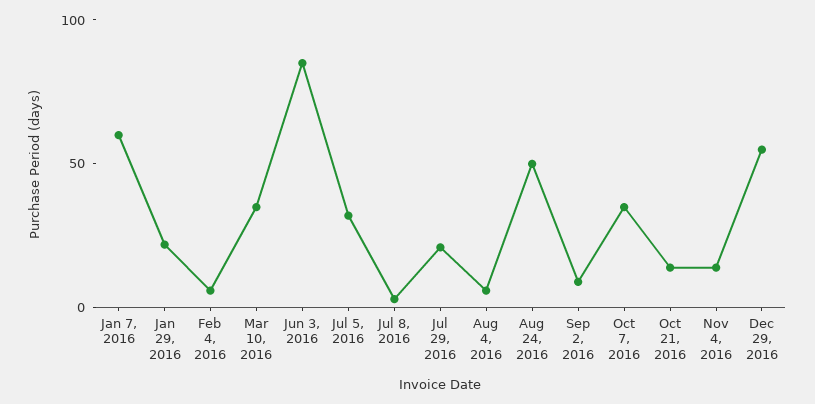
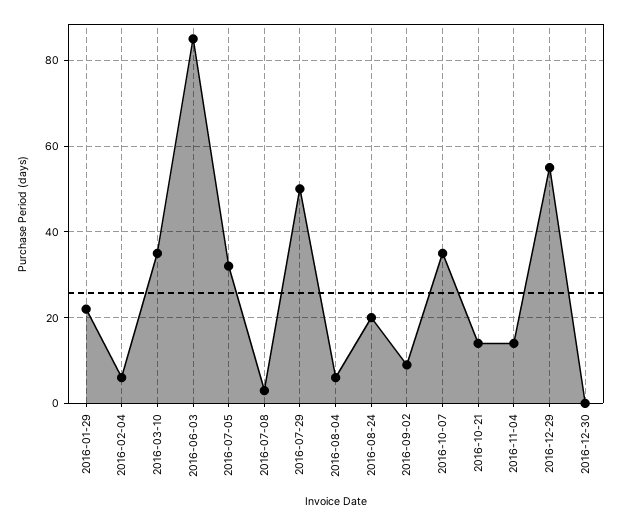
Jan 7, 2016: 60 -> none
Jul 29, 2016: 20 -> 50
Aug 24, 2016: 50 -> 20
2016-12-30: none -> 0

